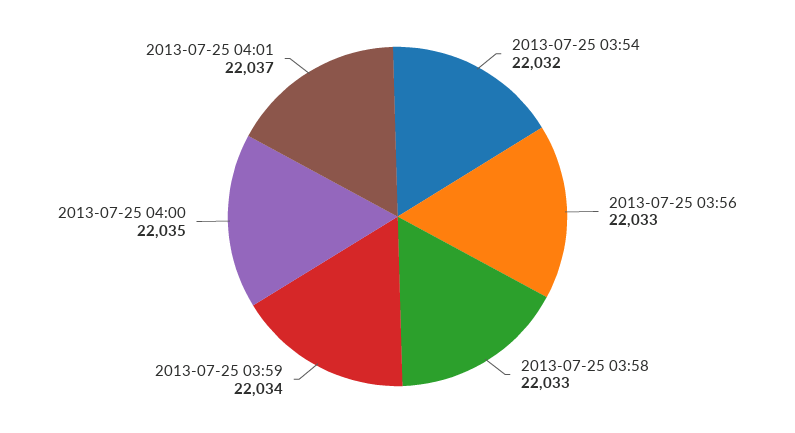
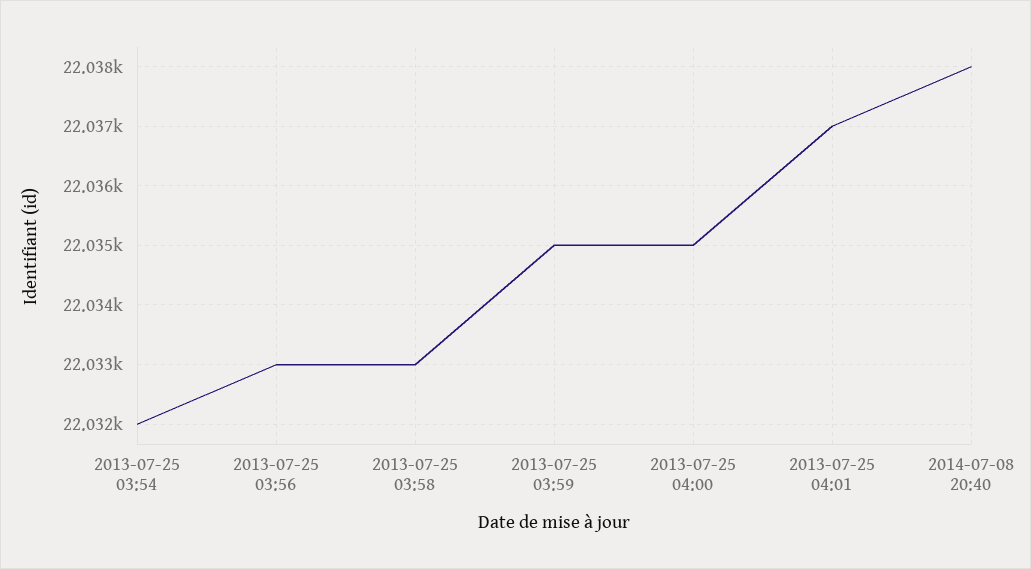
2013-07-25 03:59: 22034 -> 22035
2014-07-08 20:40: none -> 22038

